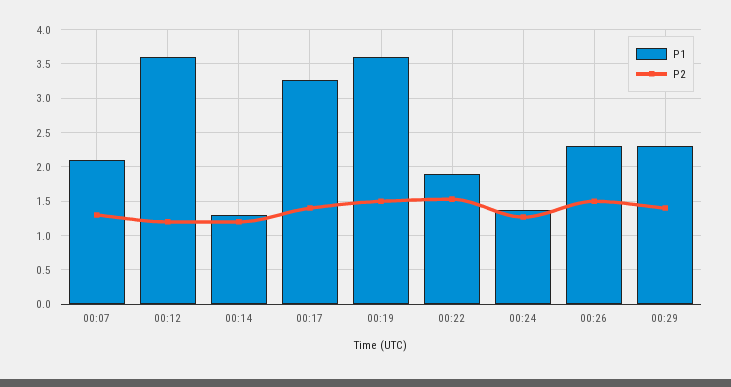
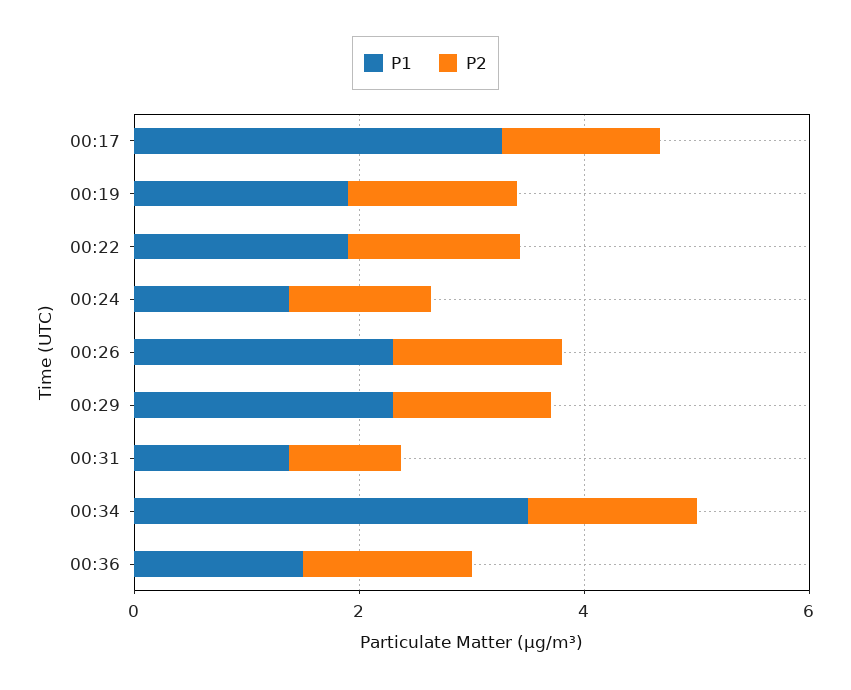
P1, 00:07: 2.1 -> none
P2, 00:07: 1.3 -> none
P1, 00:12: 3.6 -> none
P2, 00:12: 1.2 -> none
P1, 00:14: 1.3 -> none
P2, 00:14: 1.2 -> none
P1, 00:19: 3.6 -> 2
P1, 00:31: none -> 1.5
P2, 00:31: none -> 1
P1, 00:34: none -> 3.5
P2, 00:34: none -> 1.5
P1, 00:36: none -> 1.5
P2, 00:36: none -> 1.5

